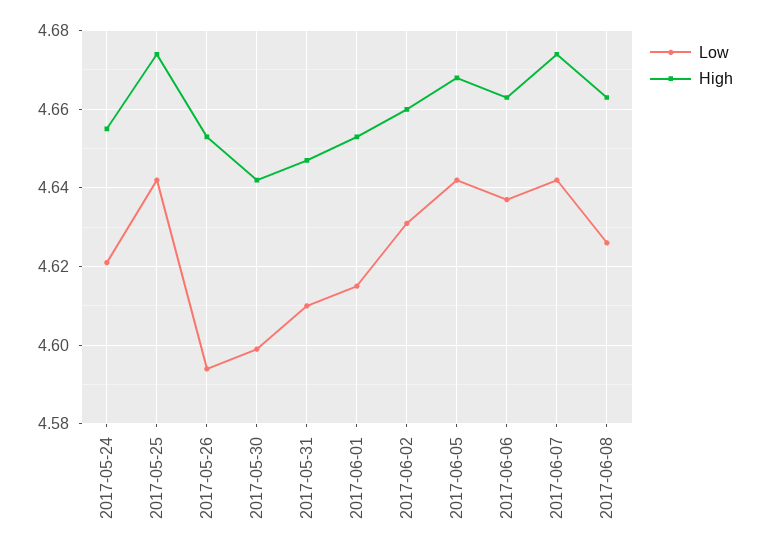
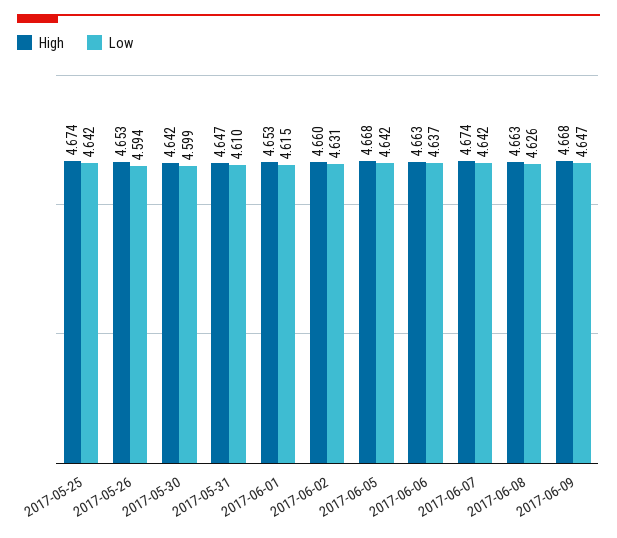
Low, 2017-05-24: 4.62 -> none
High, 2017-05-24: 4.655 -> none
High, 2017-06-09: none -> 4.668
Low, 2017-06-09: none -> 4.647

